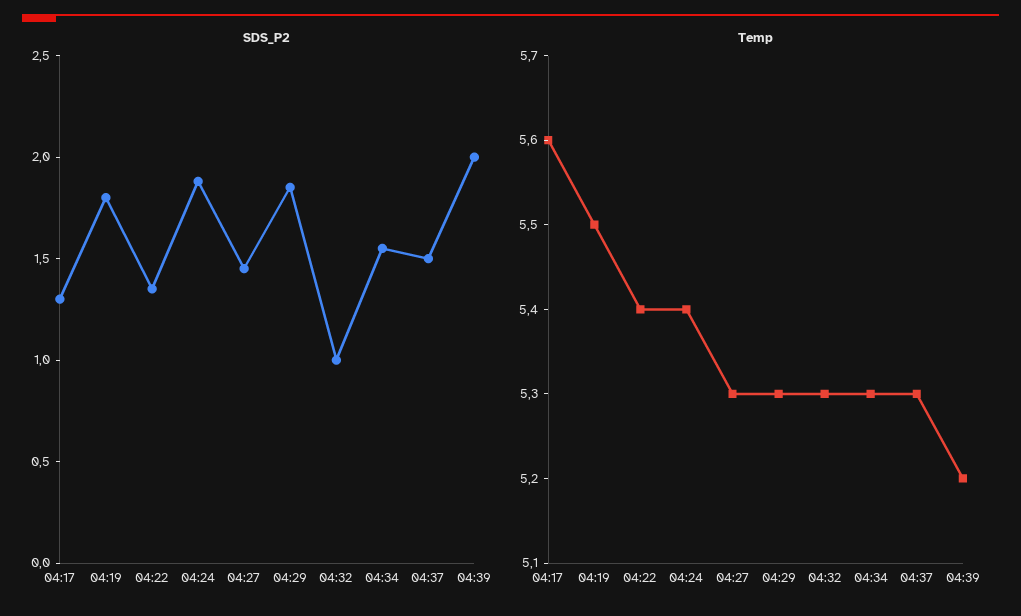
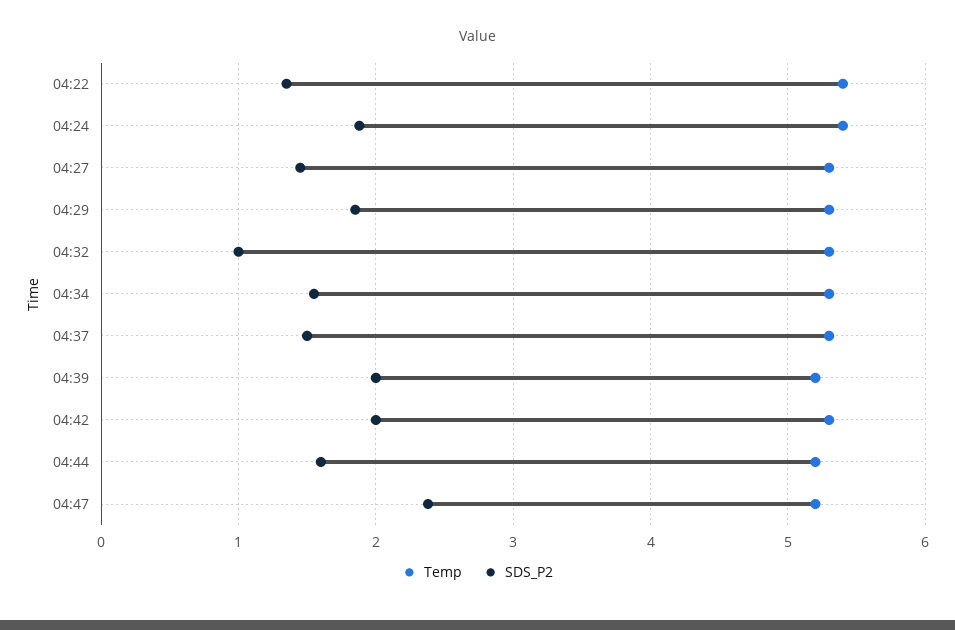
SDS_P2, 04:17: 1.3 -> none
SDS_P2, 04:19: 1.8 -> none
Temp, 04:17: 5.6 -> none
Temp, 04:19: 5.5 -> none
Temp, 04:42: none -> 5.3
SDS_P2, 04:42: none -> 2
Temp, 04:44: none -> 5.2
SDS_P2, 04:44: none -> 1.6
Temp, 04:47: none -> 5.2
SDS_P2, 04:47: none -> 2.4

